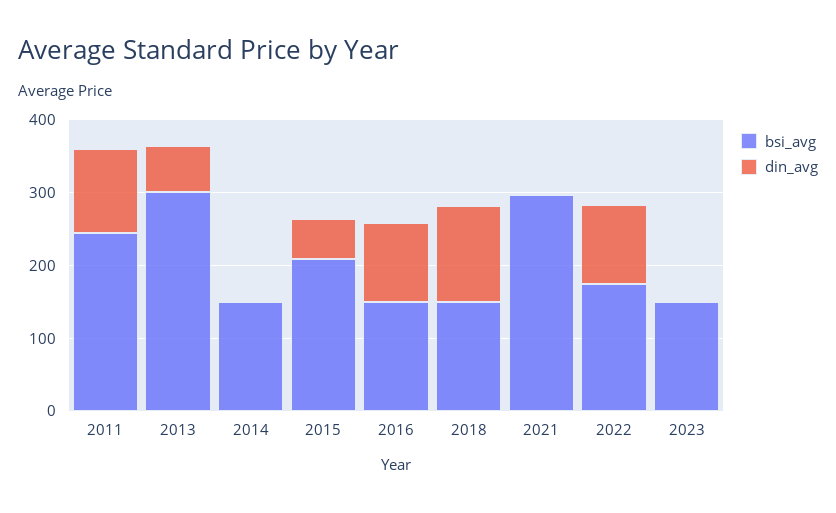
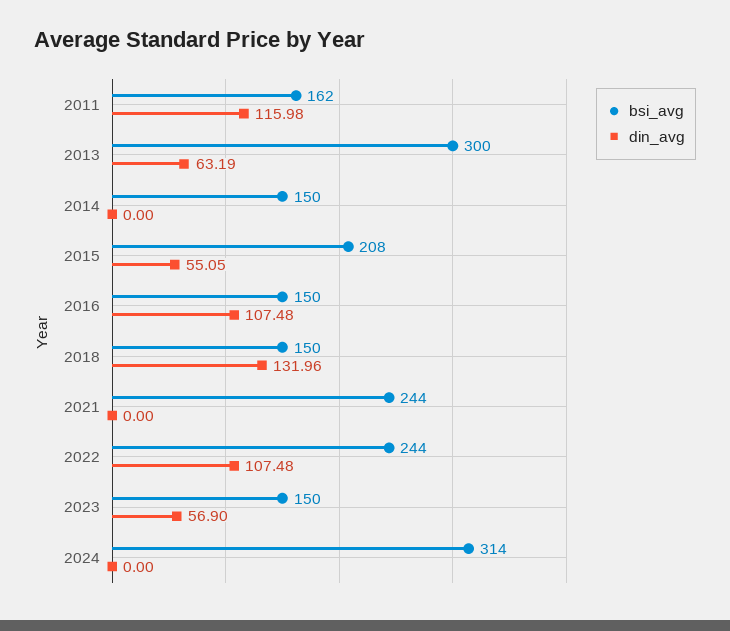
bsi_avg, 2011: 240 -> 162
bsi_avg, 2021: 300 -> 244
bsi_avg, 2022: 180 -> 244
din_avg, 2023: 0 -> 56.9
bsi_avg, 2024: none -> 314
din_avg, 2024: none -> 0

